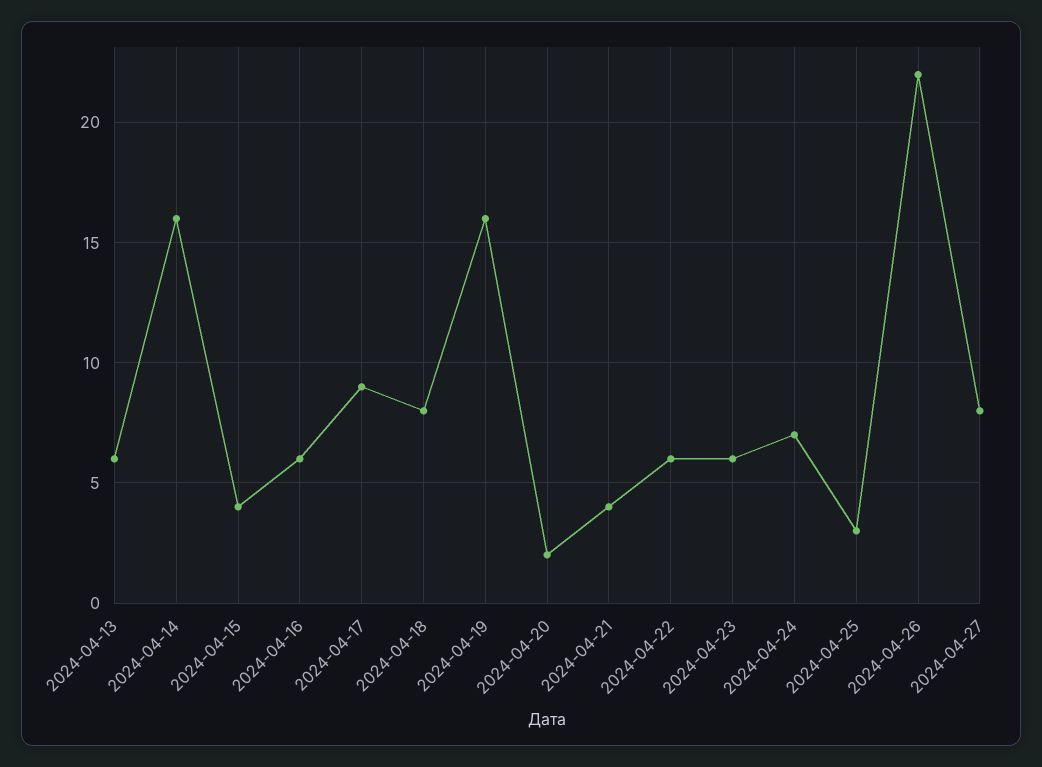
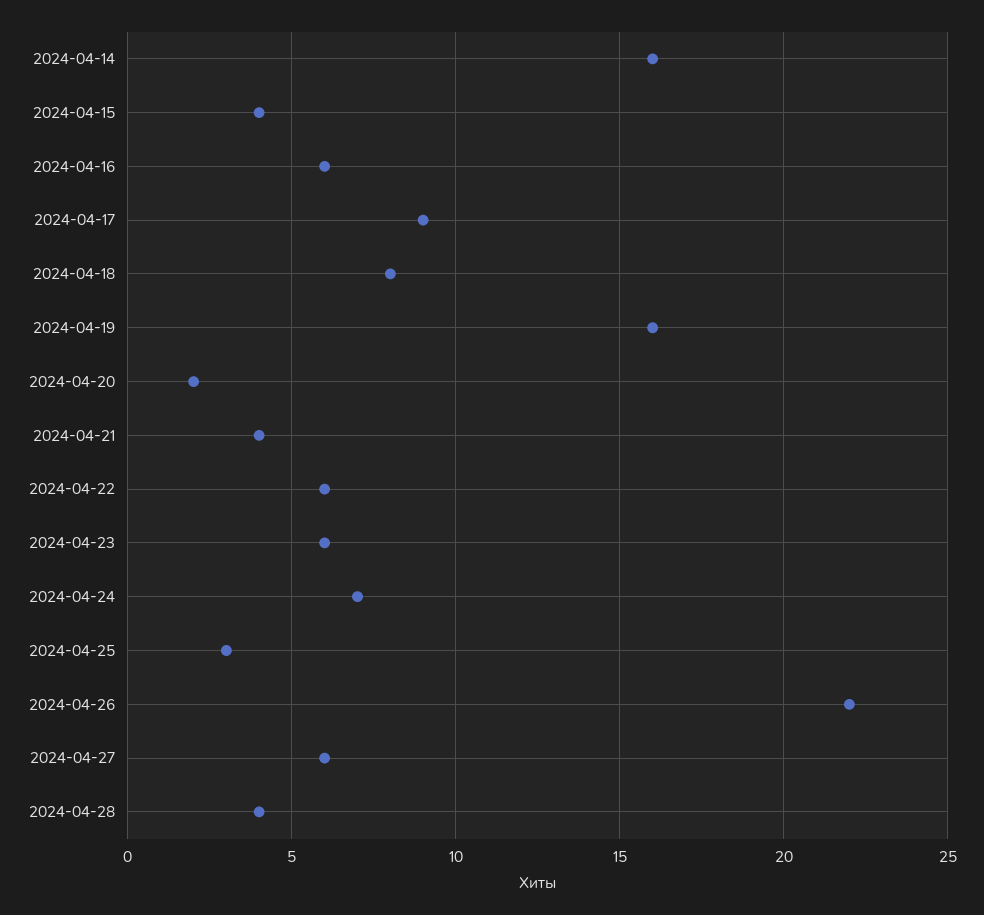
2024-04-13: 6 -> none
2024-04-27: 8 -> 6
2024-04-28: none -> 4

